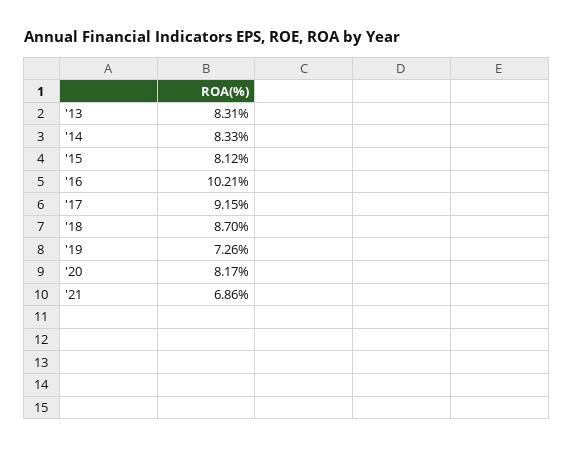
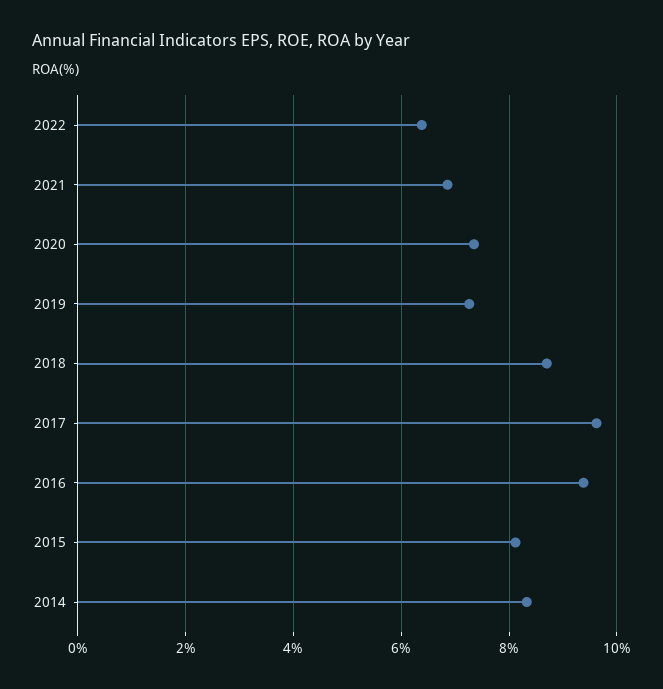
'13: 8.31 -> none
'16: 10.21 -> 9.4
'17: 9.15 -> 9.6
'20: 8.17 -> 7.4
2022: none -> 6.4

